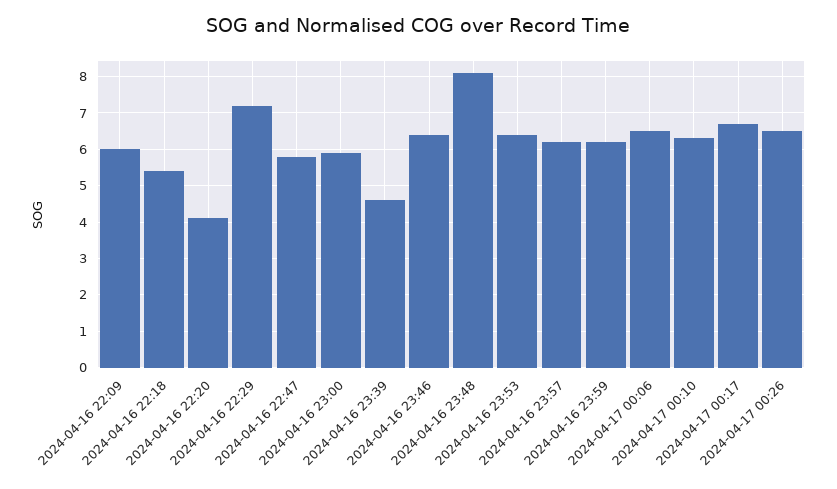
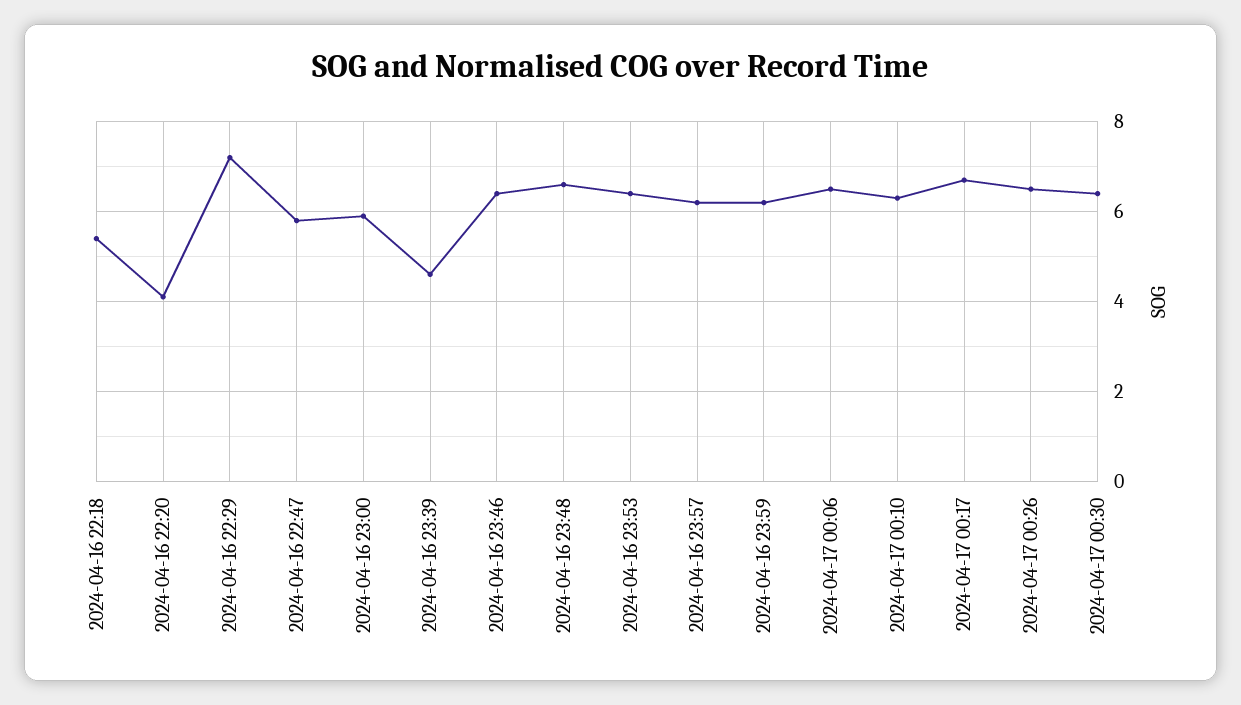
2024-04-16 22:09: 6 -> none
2024-04-16 23:48: 8 -> 6.5
2024-04-17 00:30: none -> 6.5

